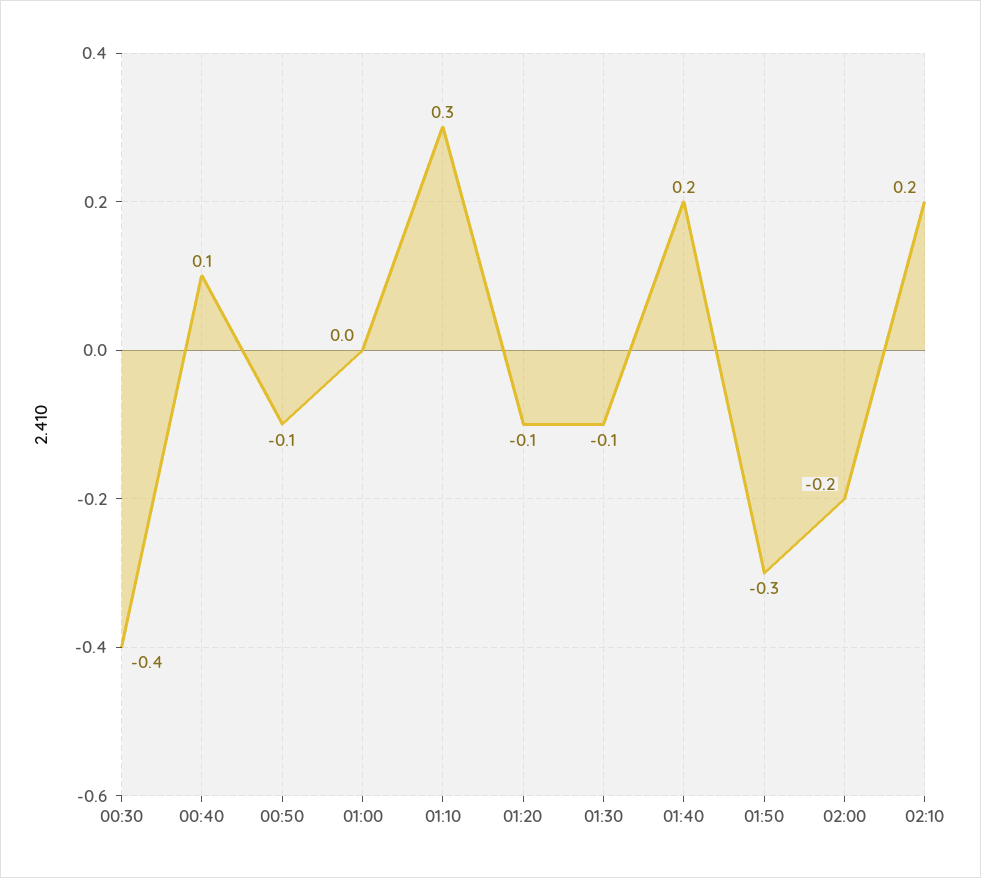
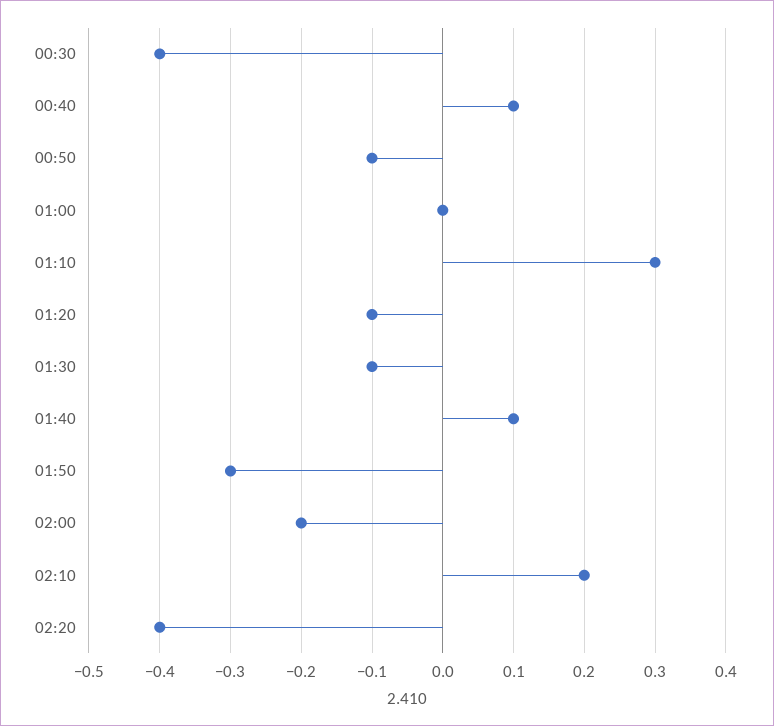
01:40: 0.2 -> 0.1
02:20: none -> -0.4

